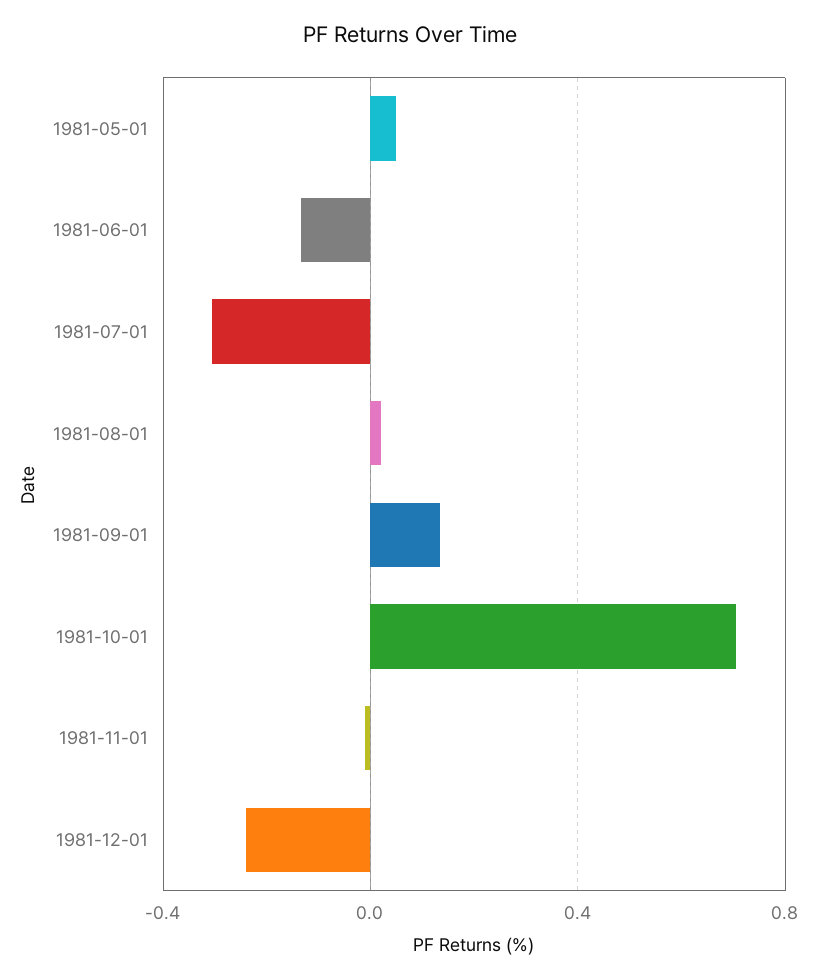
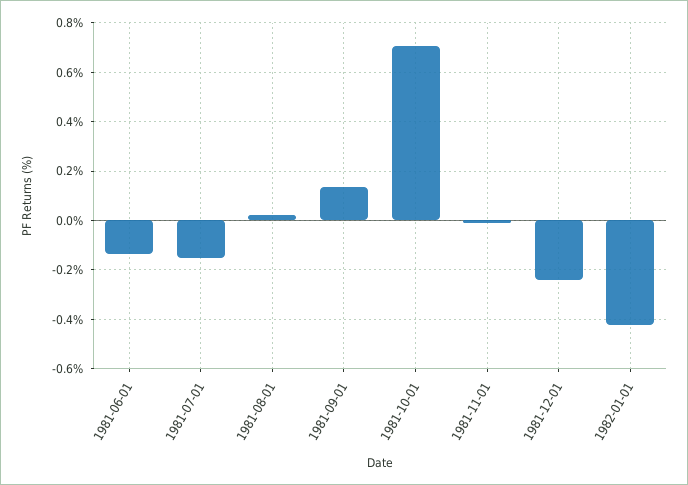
1981-05-01: 0.05 -> none
1981-07-01: -0.3 -> -0.15
1982-01-01: none -> -0.425

